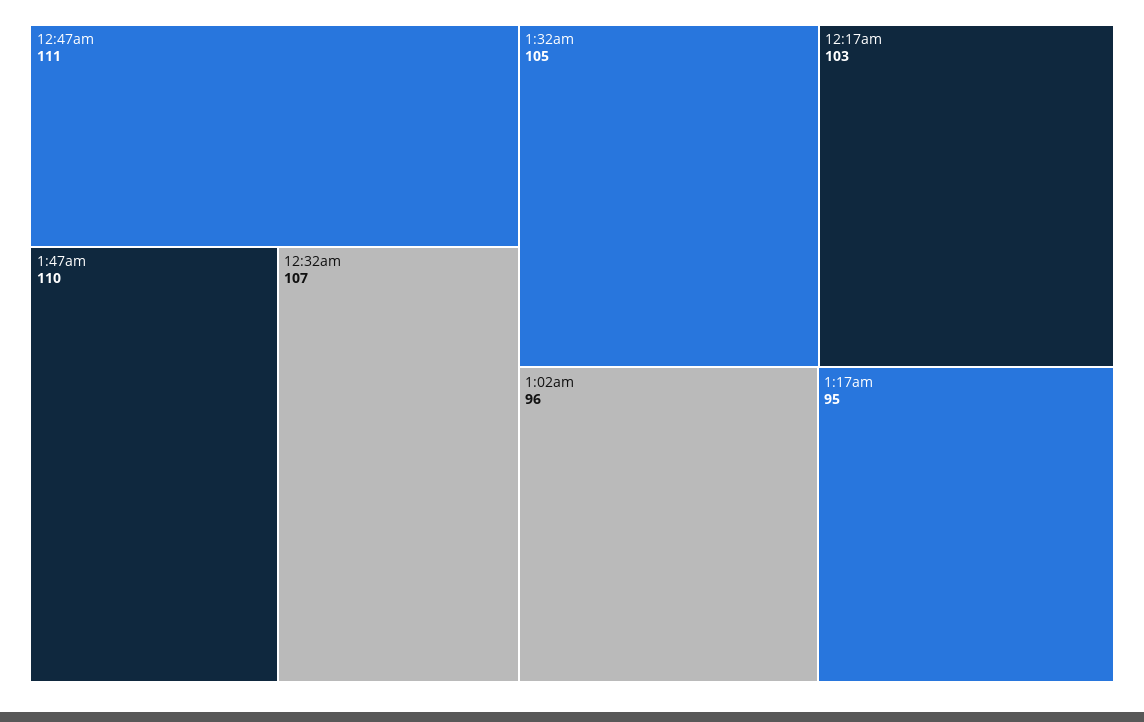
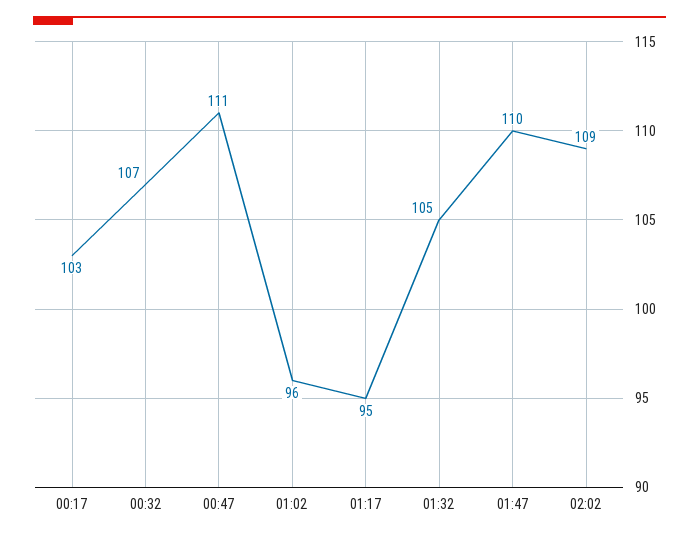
02:02: none -> 109

